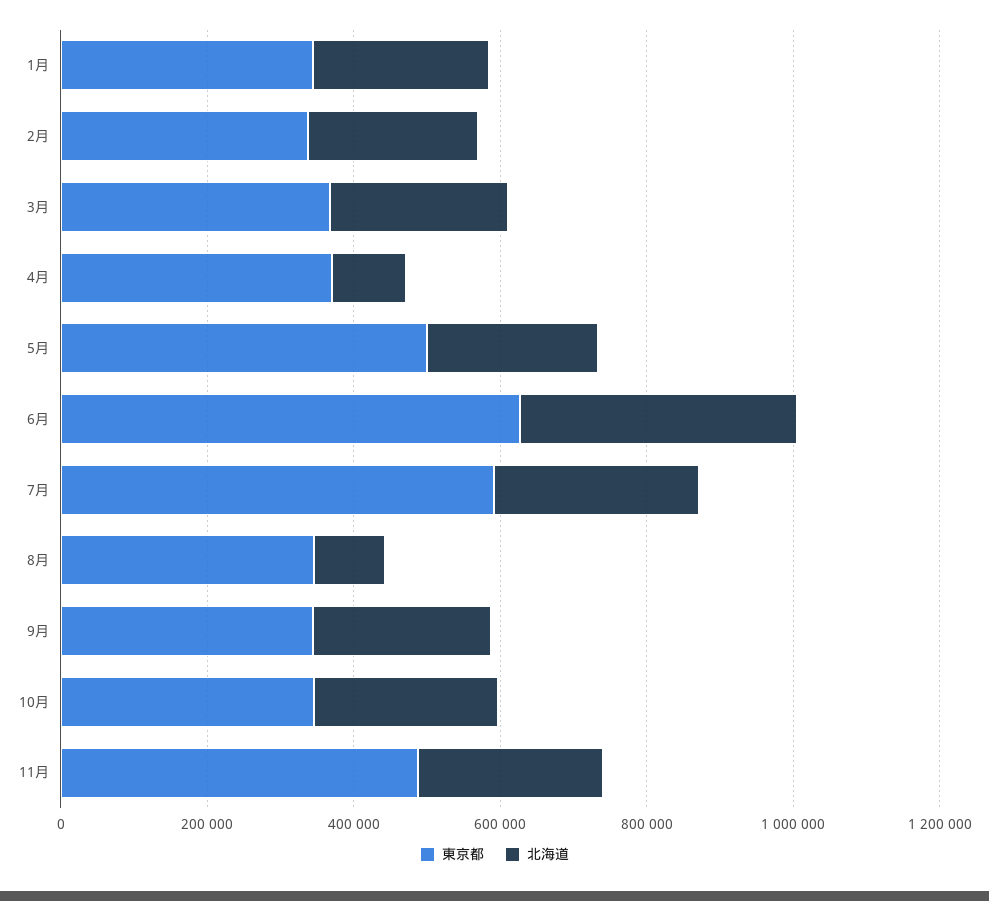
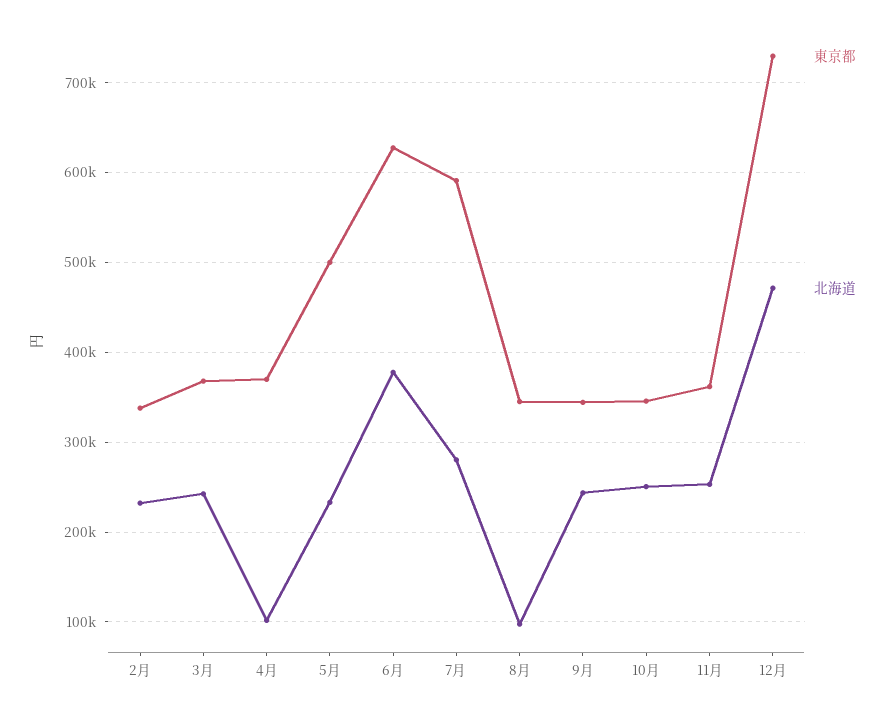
東京都, 1月: 350000 -> none
北海道, 1月: 250000 -> none
東京都, 11月: 500000 -> 360000
東京都, 12月: none -> 730000
北海道, 12月: none -> 470000

